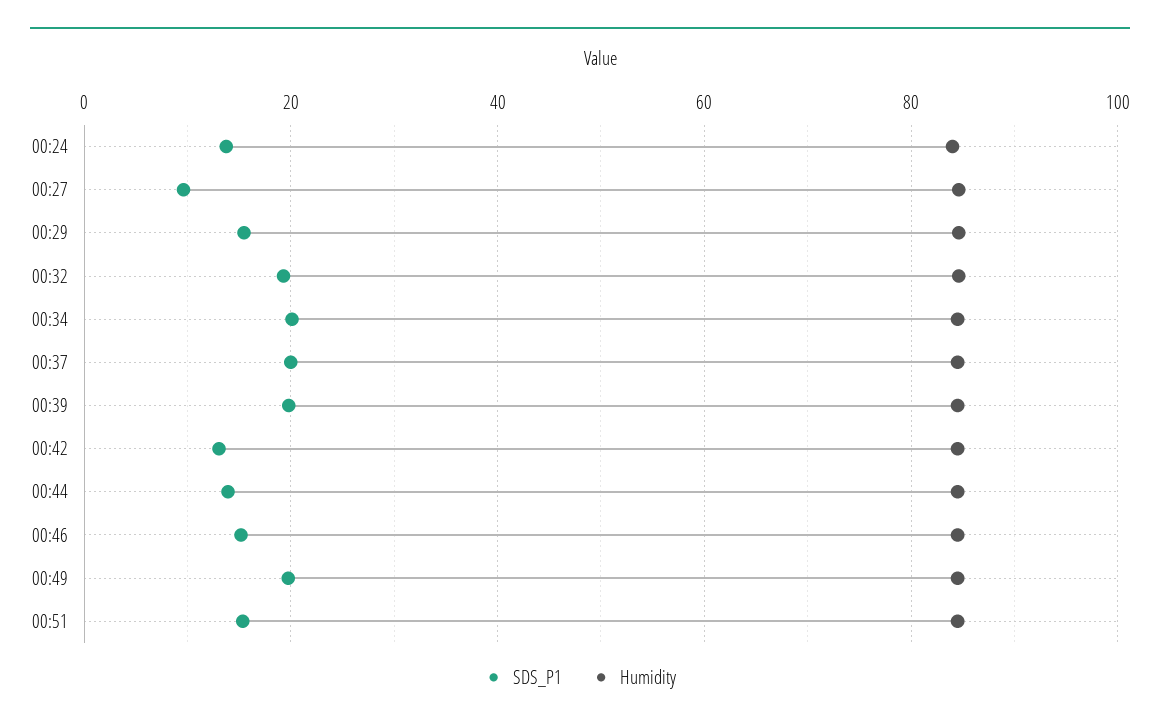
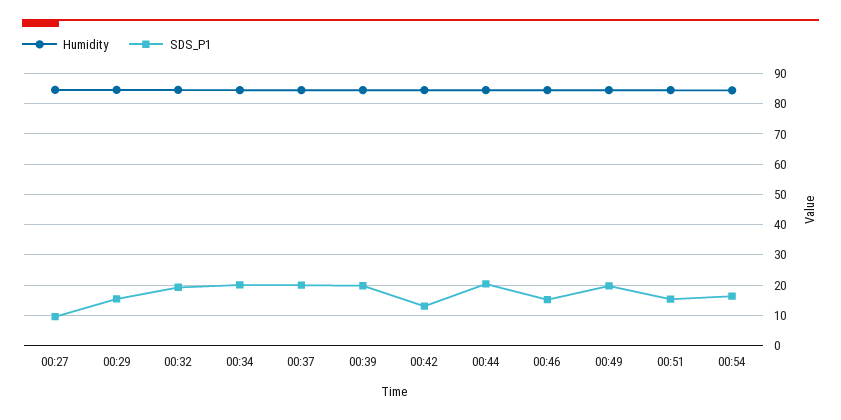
SDS_P1, 00:24: 14 -> none
Humidity, 00:24: 84 -> none
SDS_P1, 00:44: 14 -> 20
Humidity, 00:54: none -> 84
SDS_P1, 00:54: none -> 16

